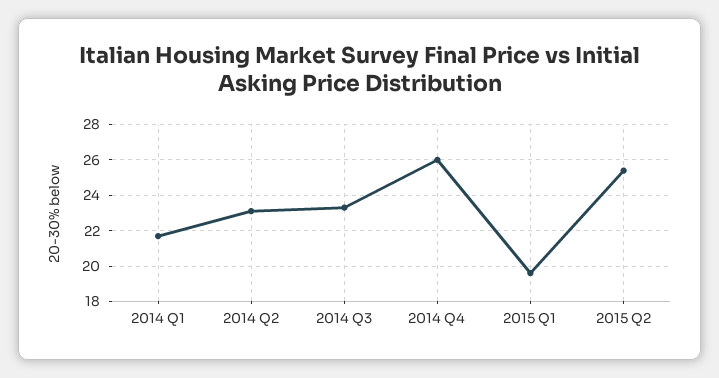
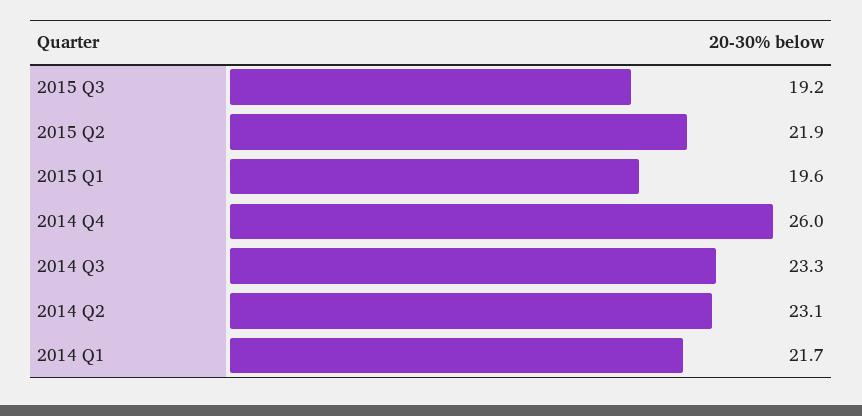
2015 Q2: 25.5 -> 21.9
2015 Q3: none -> 19.2

